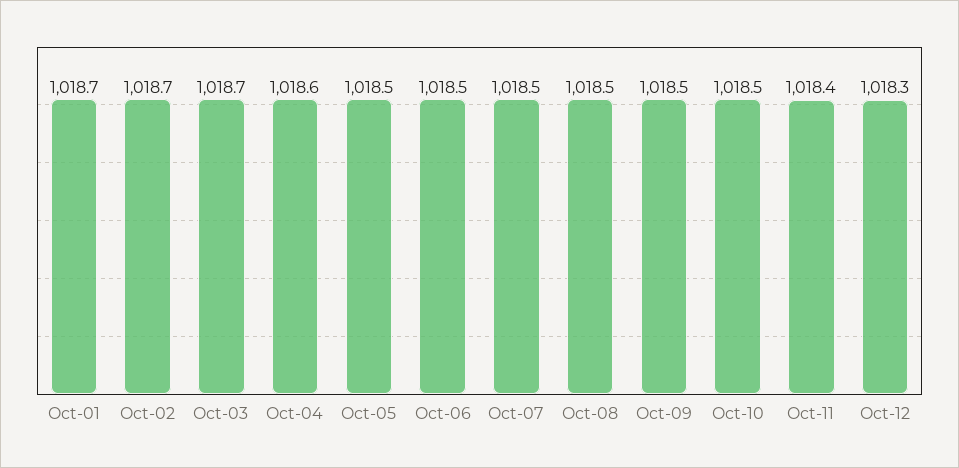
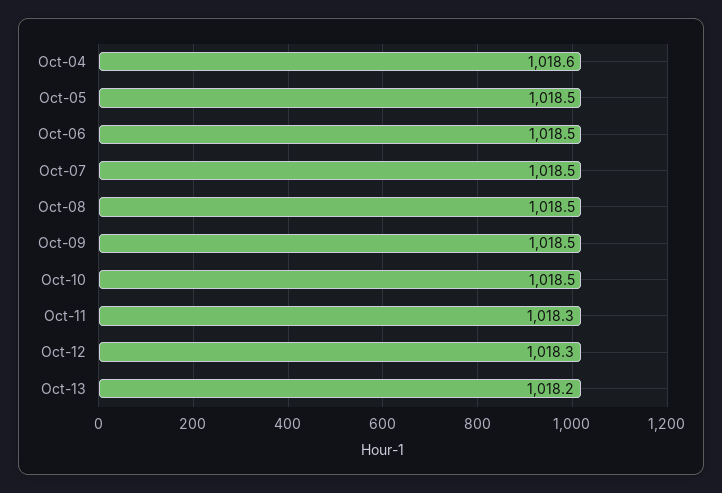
Oct-01: 1018.7 -> none
Oct-02: 1018.7 -> none
Oct-03: 1018.7 -> none
Oct-11: 1018.4 -> 1018.3
Oct-13: none -> 1018.2

